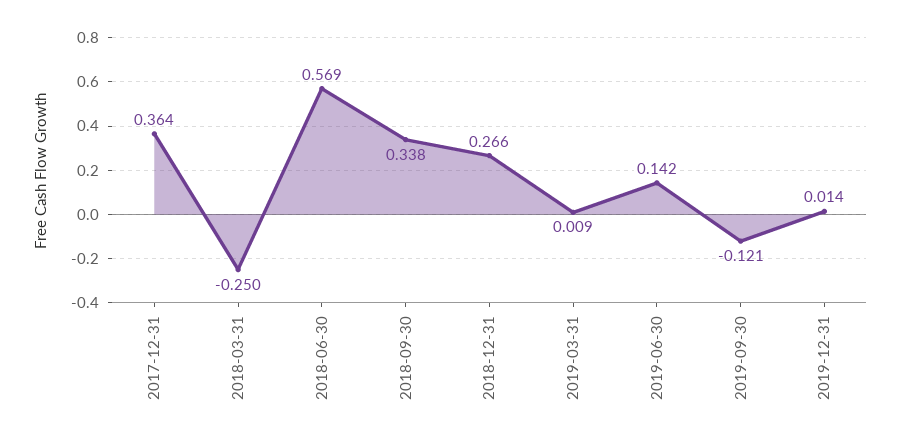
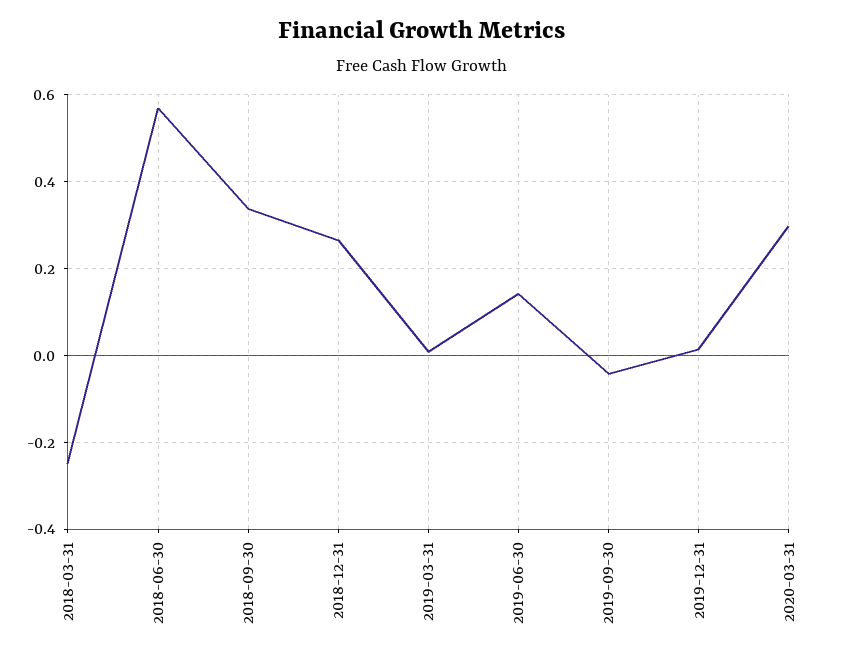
2017-12-31: 0.364 -> none
2019-09-30: -0.121 -> -0.04
2020-03-31: none -> 0.3

